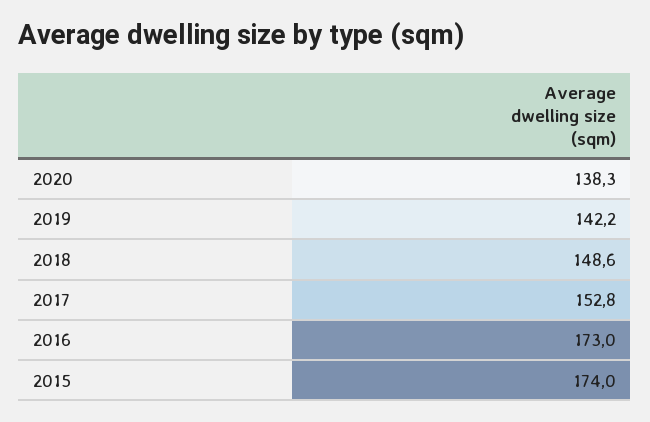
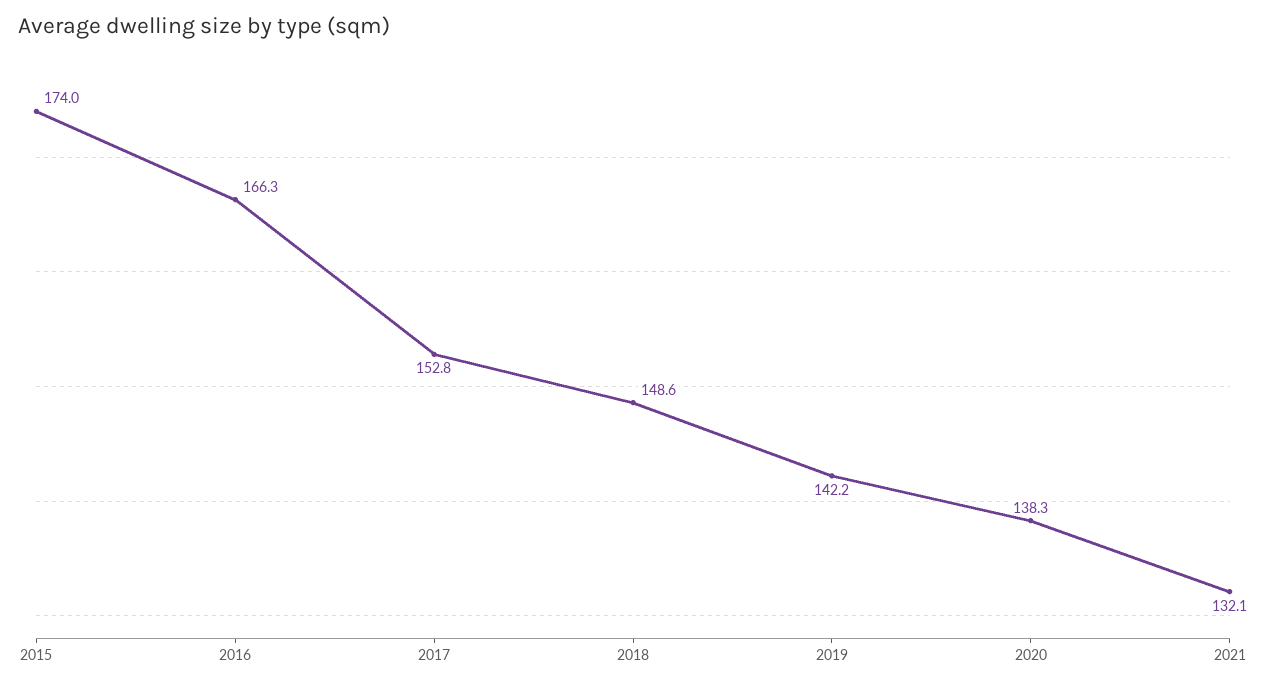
2016: 173 -> 166.3
2021: none -> 132.1

